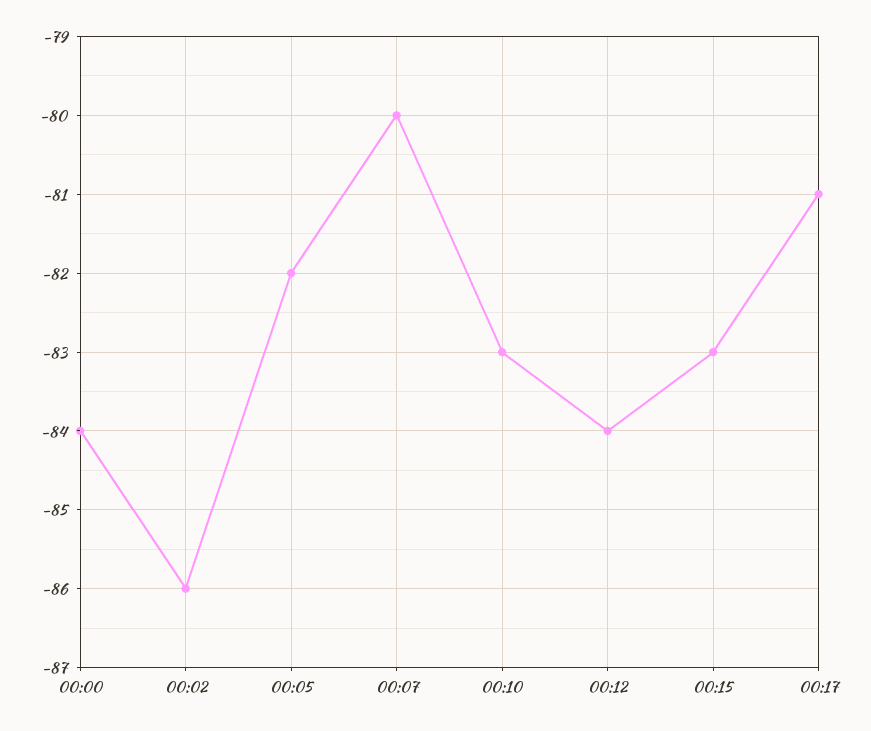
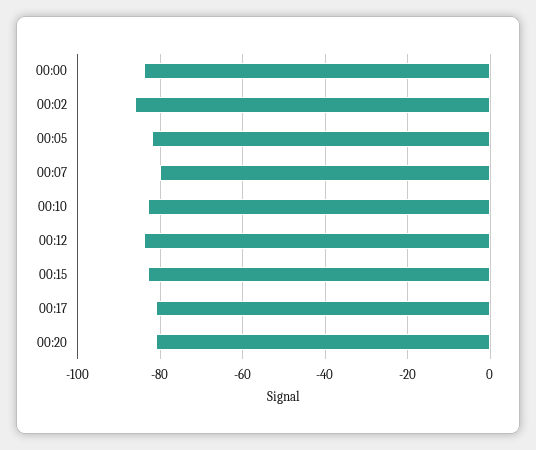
00:20: none -> -80

